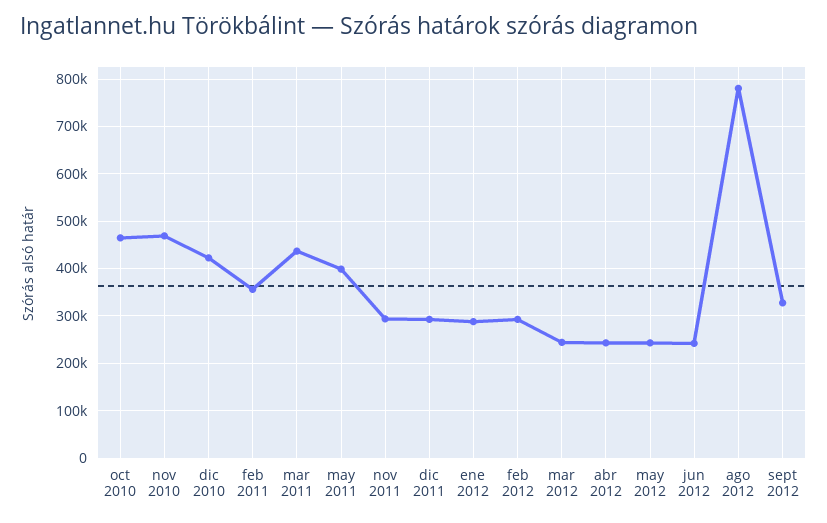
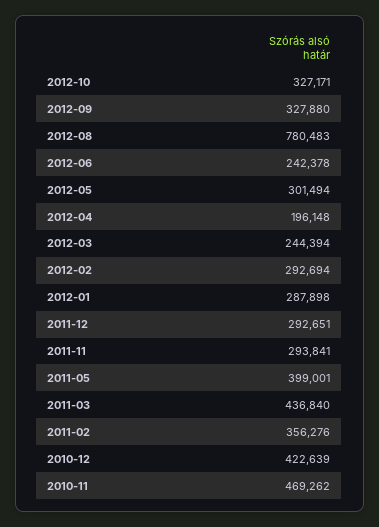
oct 2010: 460000 -> none
abr 2012: 240000 -> 196148
may 2012: 240000 -> 301494
2012-10: none -> 327171

